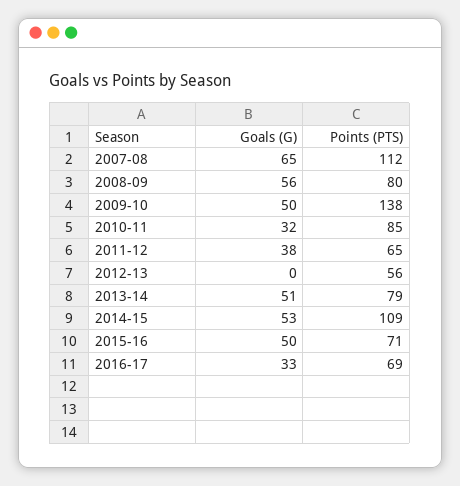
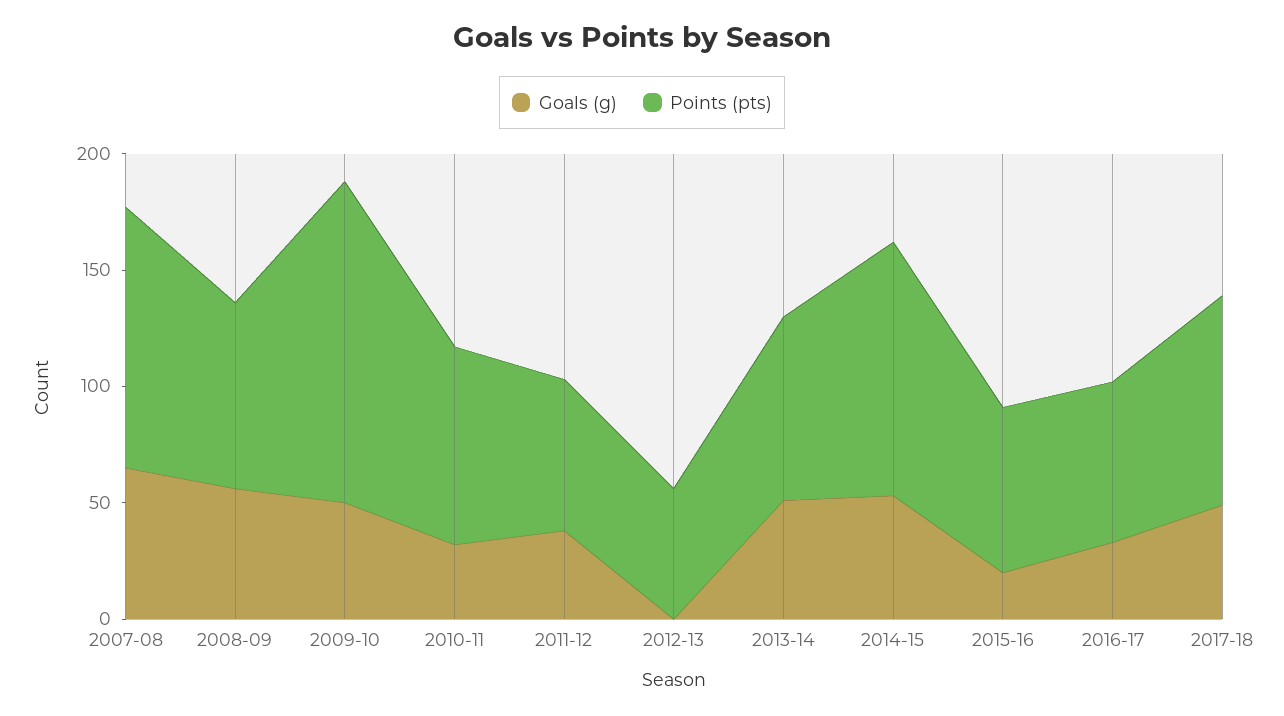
Goals (G), 2015-16: 50 -> 20
Goals (G), 2017-18: none -> 50
Points (PTS), 2017-18: none -> 90

